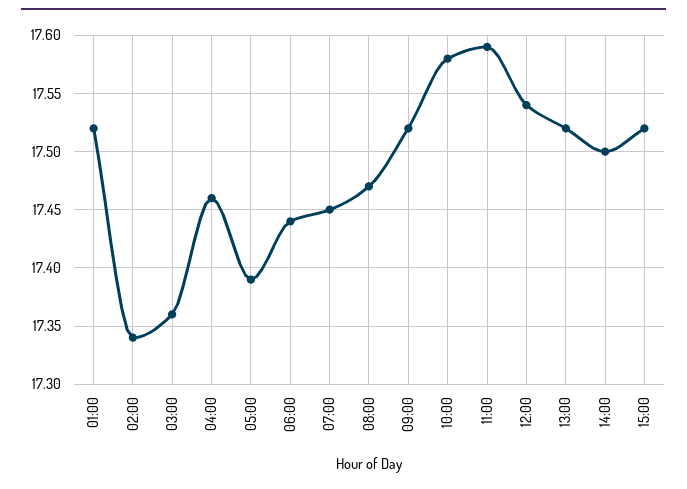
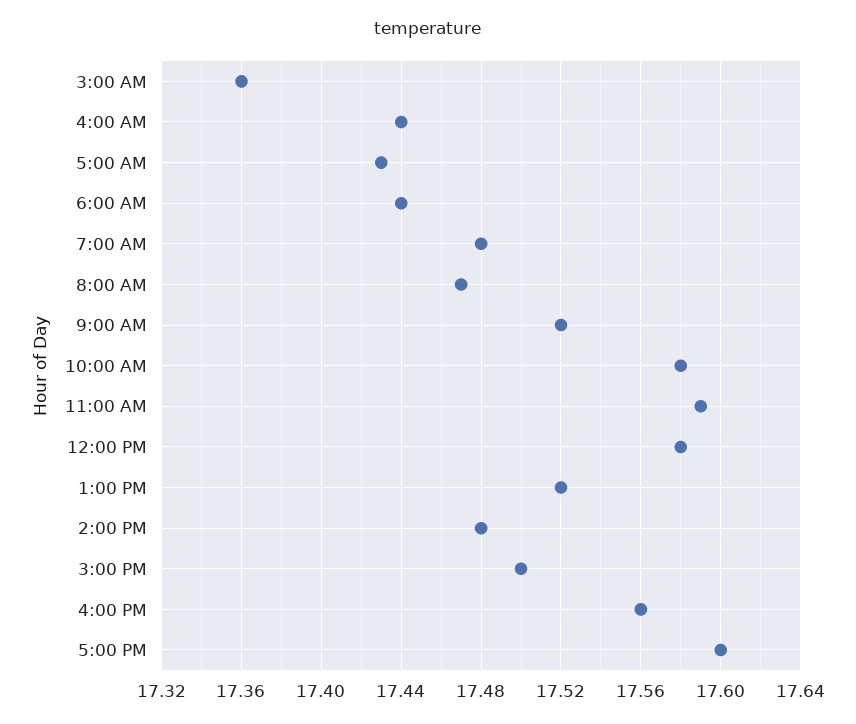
01:00: 17.52 -> none
02:00: 17.34 -> none
04:00: 17.46 -> 17.44
05:00: 17.39 -> 17.43
07:00: 17.45 -> 17.48
12:00: 17.54 -> 17.58
14:00: 17.5 -> 17.48
15:00: 17.52 -> 17.5
4:00 PM: none -> 17.56
5:00 PM: none -> 17.6

